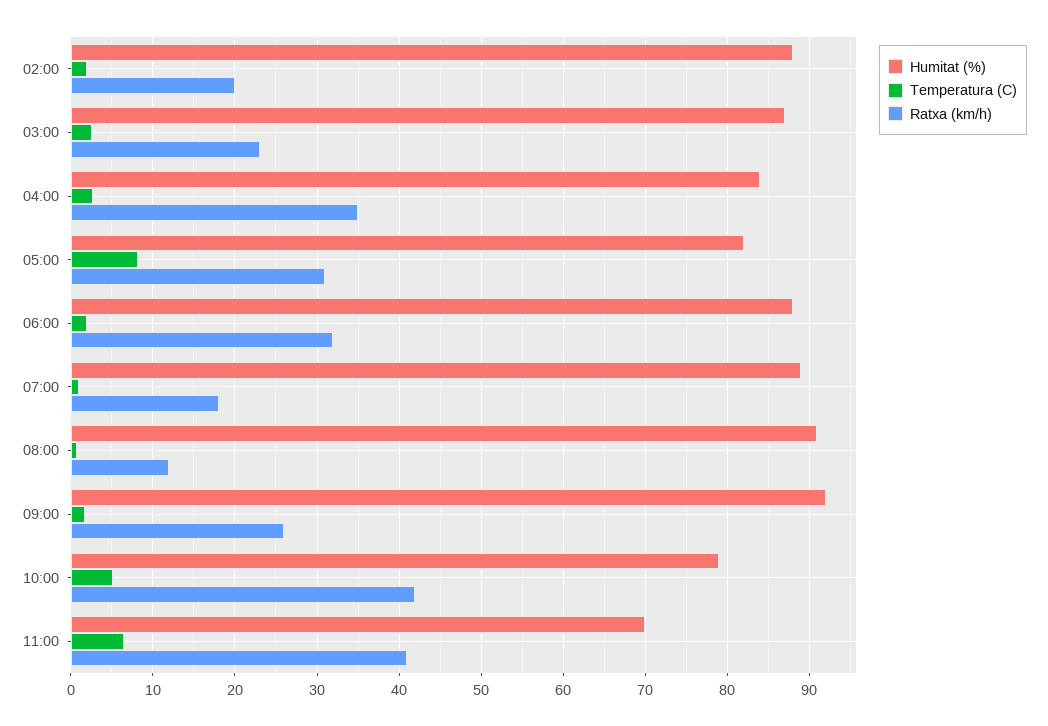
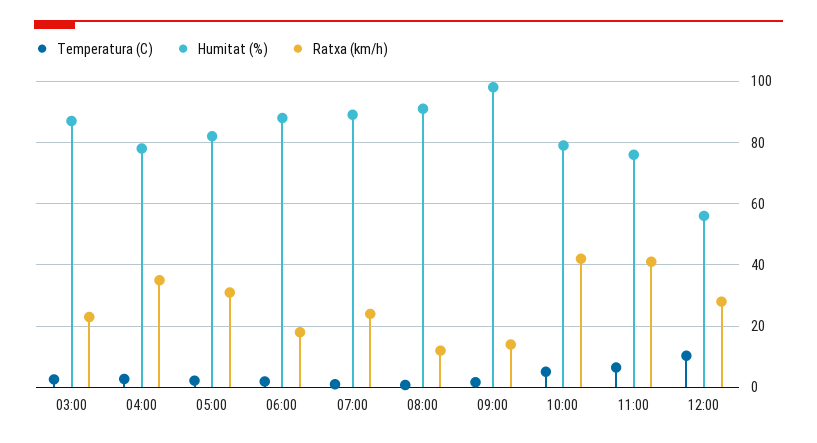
Humitat (%), 02:00: 88 -> none
Temperatura (C), 02:00: 2 -> none
Ratxa (km/h), 02:00: 20 -> none
Humitat (%), 04:00: 84 -> 78
Temperatura (C), 05:00: 8 -> 2
Ratxa (km/h), 06:00: 32 -> 18
Ratxa (km/h), 07:00: 18 -> 24
Humitat (%), 09:00: 92 -> 98
Ratxa (km/h), 09:00: 26 -> 14
Humitat (%), 11:00: 70 -> 76
Temperatura (C), 12:00: none -> 10
Humitat (%), 12:00: none -> 56
Ratxa (km/h), 12:00: none -> 28

